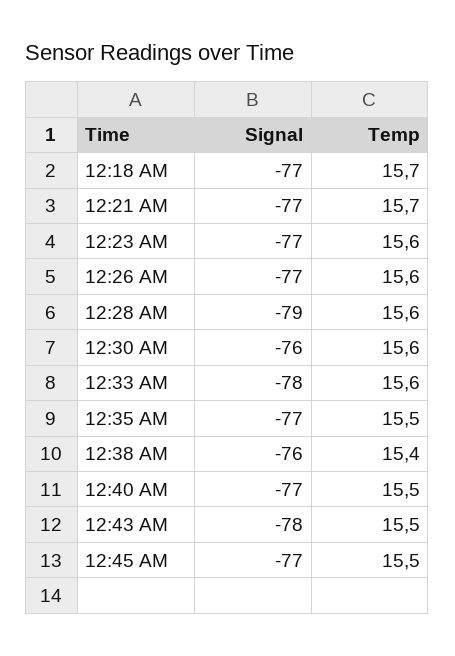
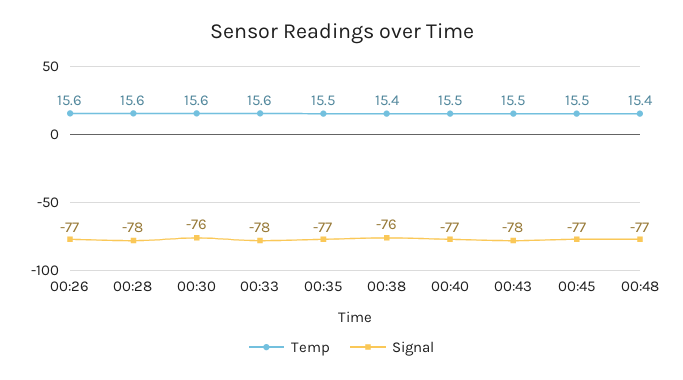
Signal, 12:18 AM: -77 -> none
Temp, 12:18 AM: 15.7 -> none
Signal, 12:21 AM: -77 -> none
Temp, 12:21 AM: 15.7 -> none
Signal, 12:23 AM: -77 -> none
Temp, 12:23 AM: 15.6 -> none
Signal, 12:28 AM: -79 -> -78
Temp, 00:48: none -> 15.4
Signal, 00:48: none -> -77

